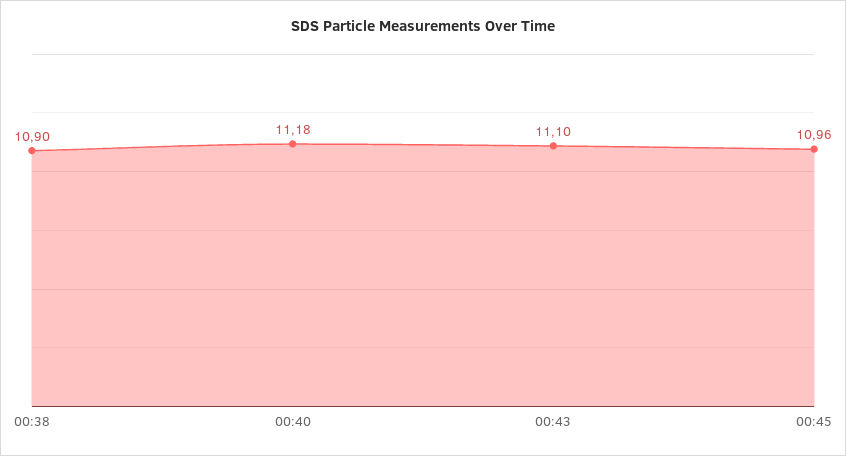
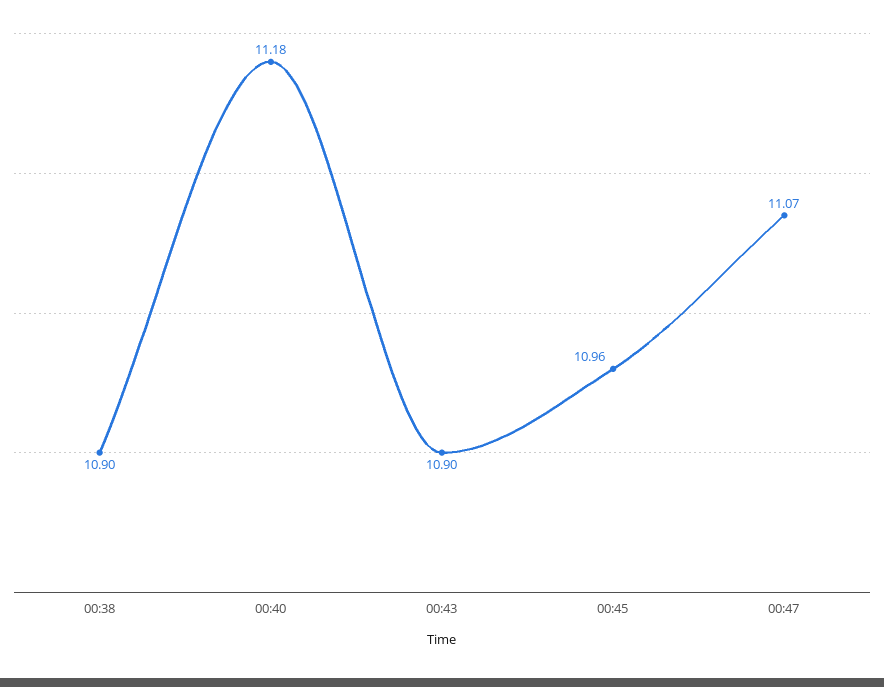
00:43: 11.1 -> 10.9
00:47: none -> 11.07

